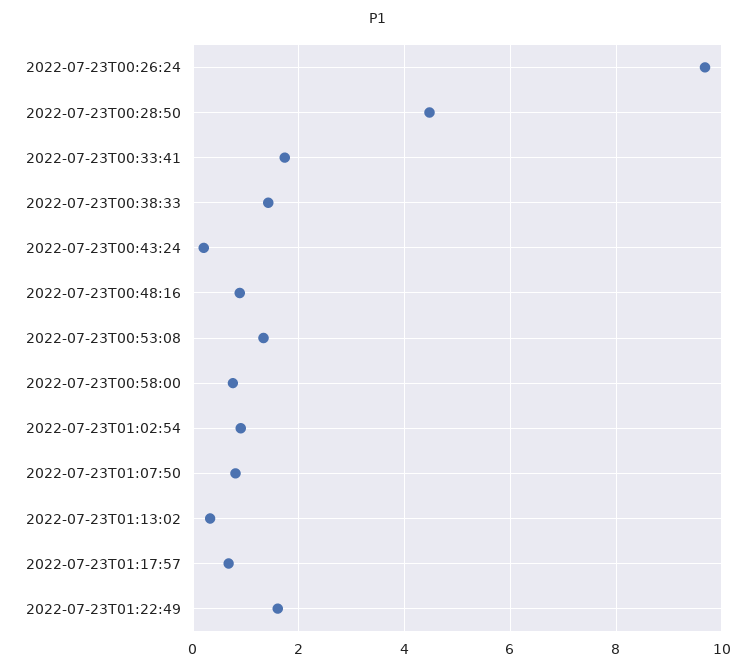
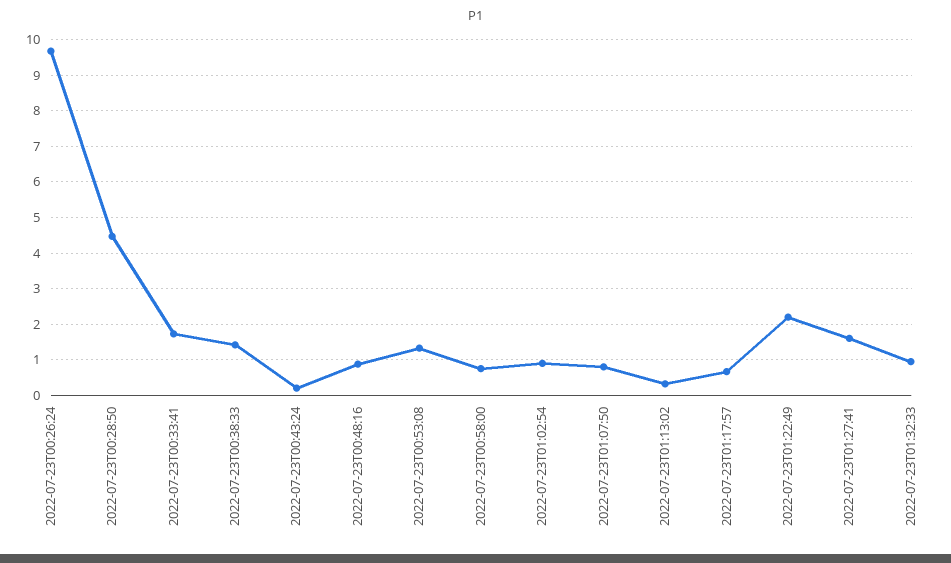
2022-07-23T01:22:49: 1.6 -> 2.2
2022-07-23T01:27:41: none -> 1.6
2022-07-23T01:32:33: none -> 1

